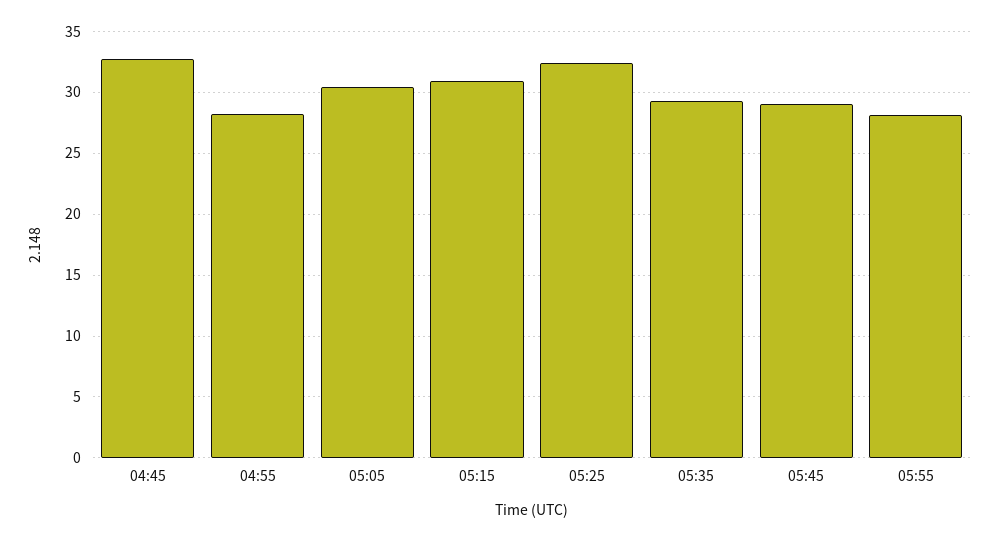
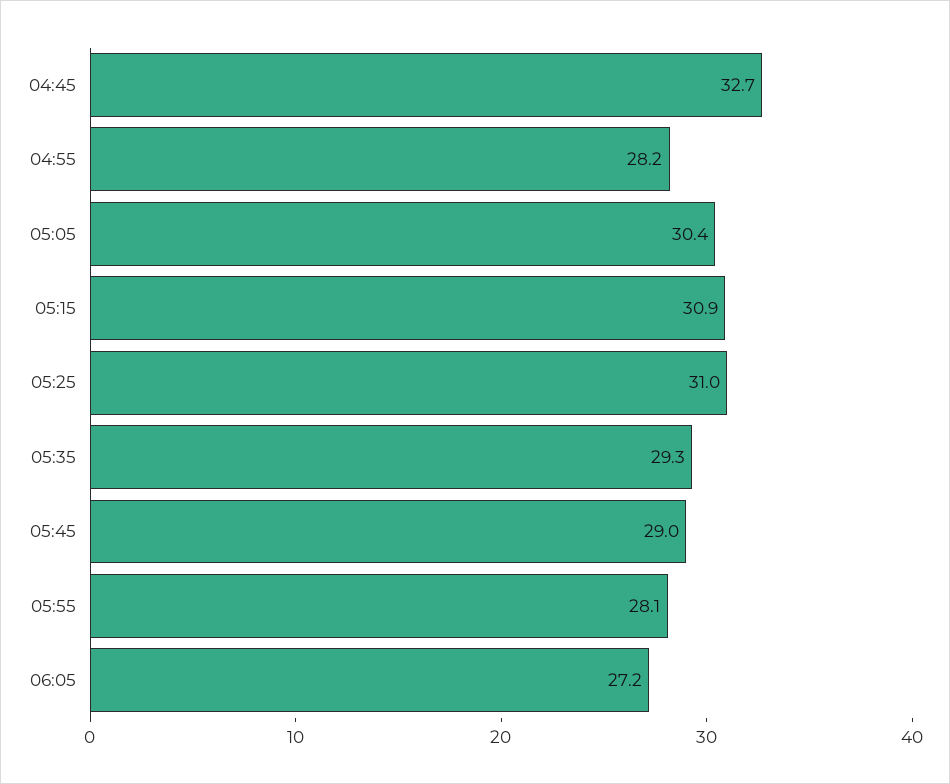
05:25: 32.5 -> 31
06:05: none -> 27.2

